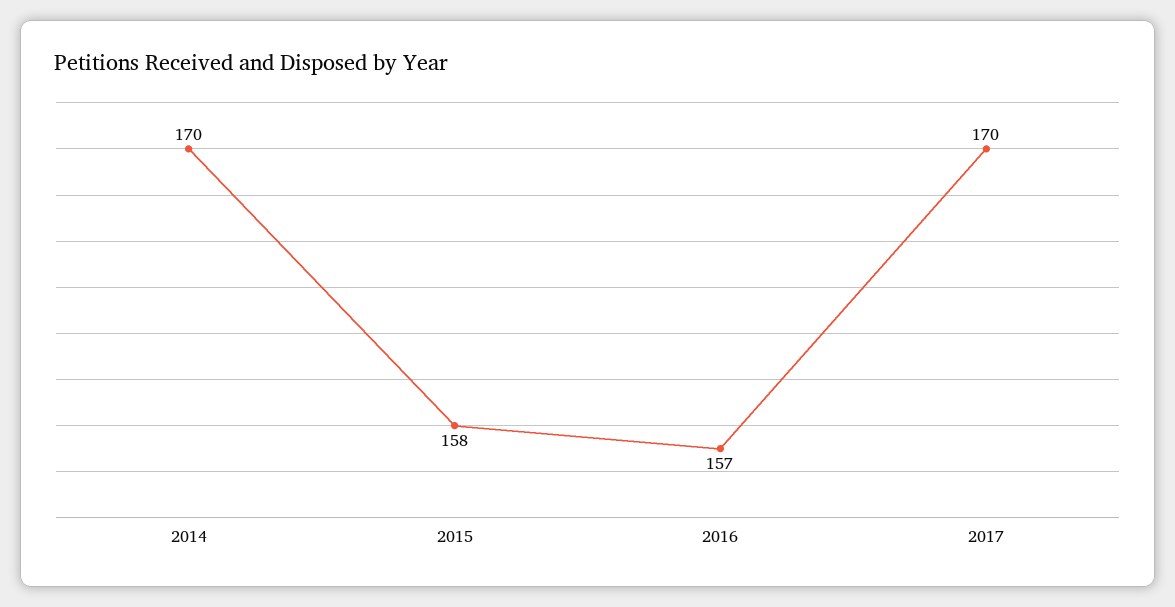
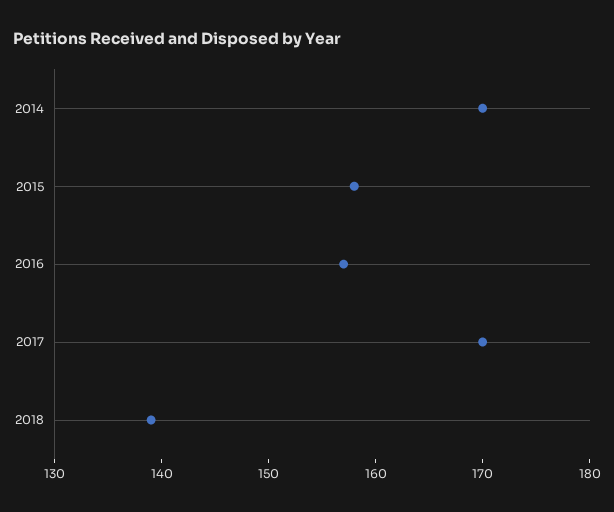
2018: none -> 139

